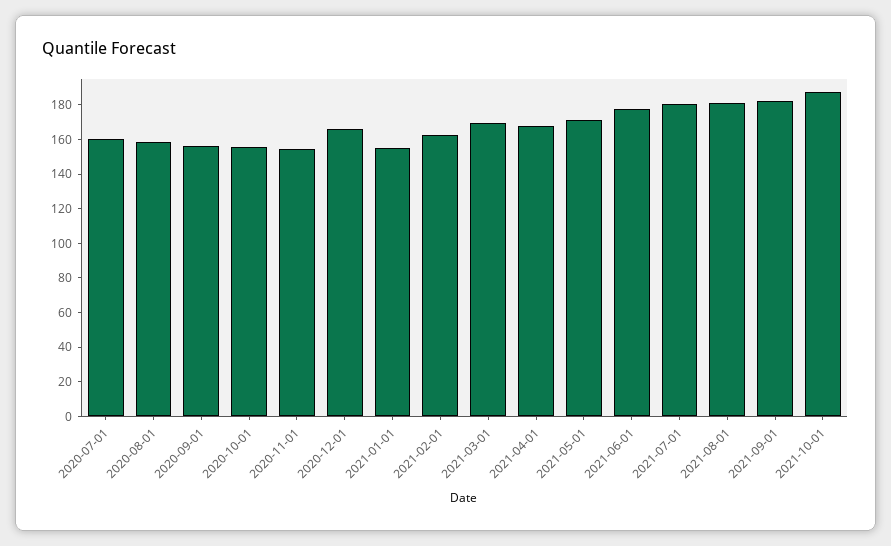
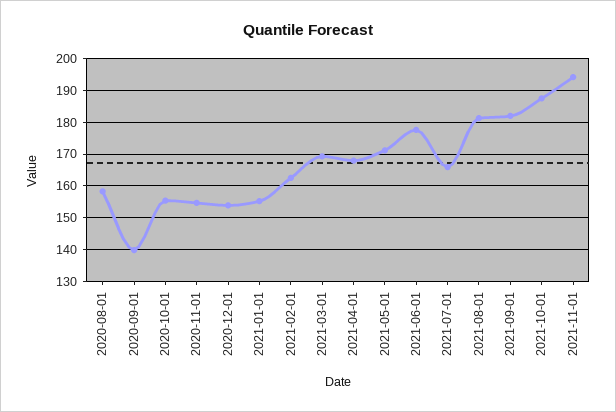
2020-07-01: 160 -> none
2020-09-01: 155 -> 140
2020-12-01: 165 -> 154
2021-07-01: 180 -> 166
2021-11-01: none -> 194

